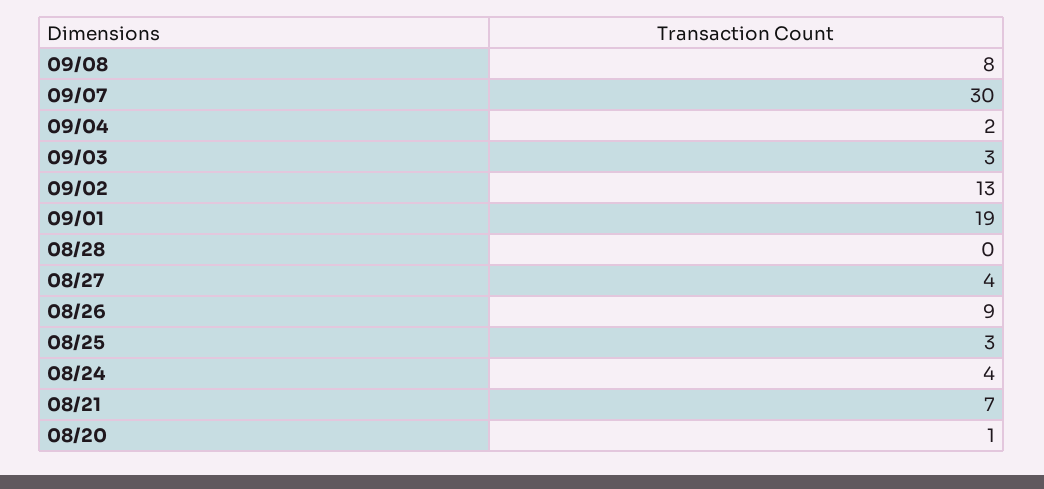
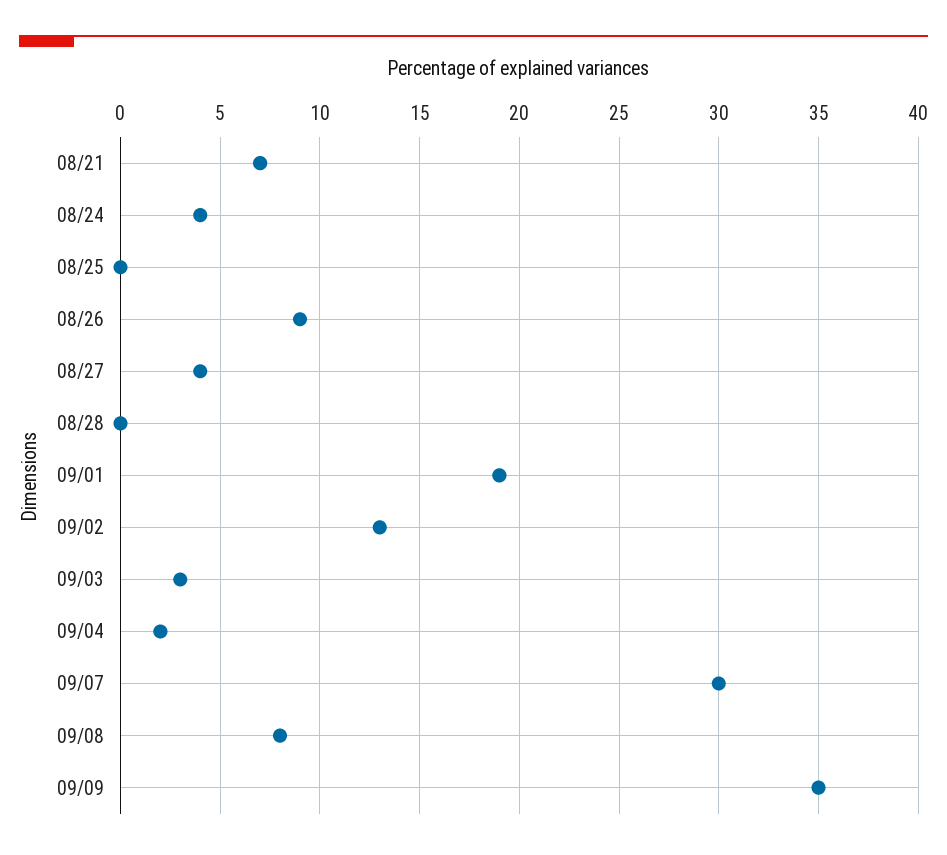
08/25: 3 -> 0
08/20: 1 -> none
09/09: none -> 35

